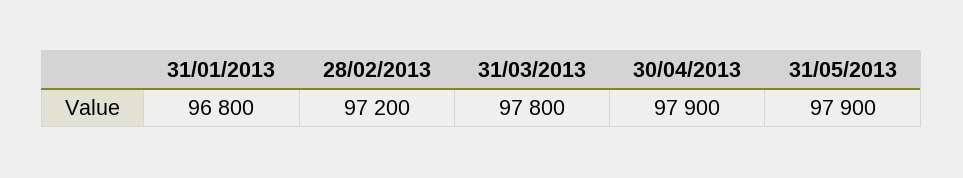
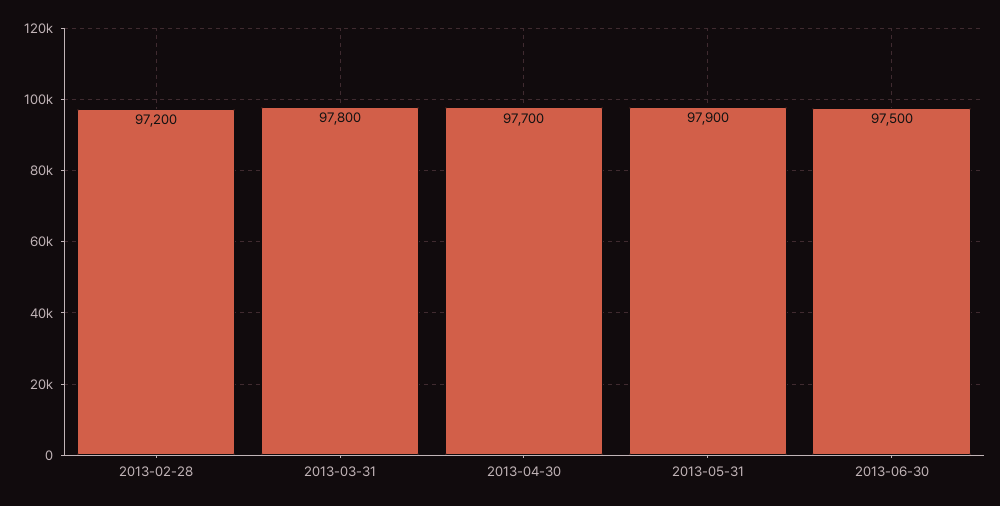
31/01/2013: 96800 -> none
30/04/2013: 97900 -> 97700
2013-06-30: none -> 97500

